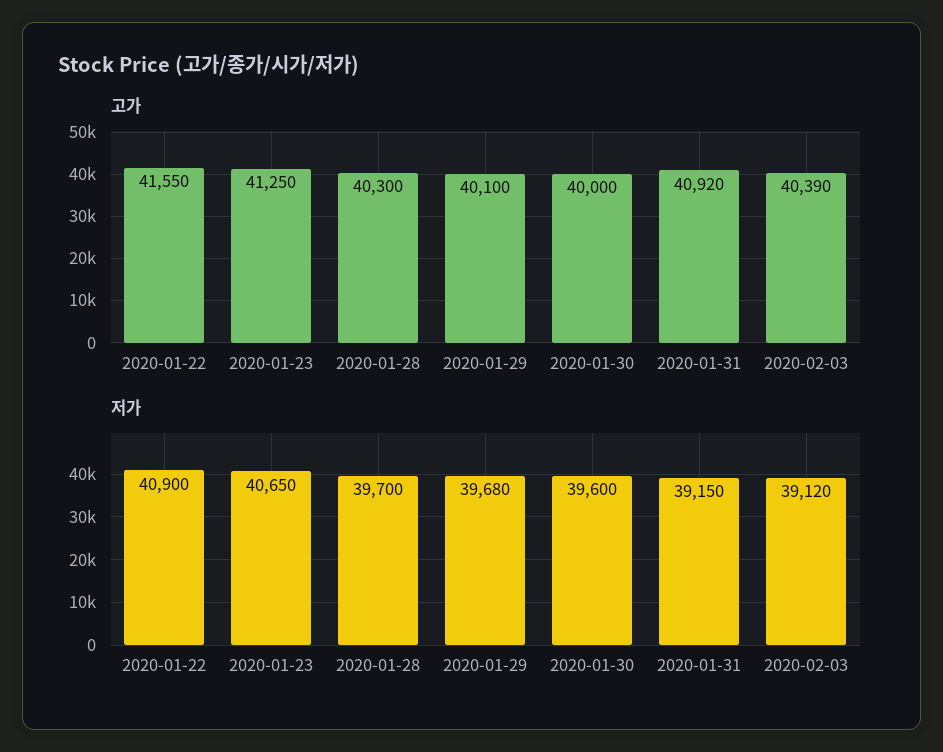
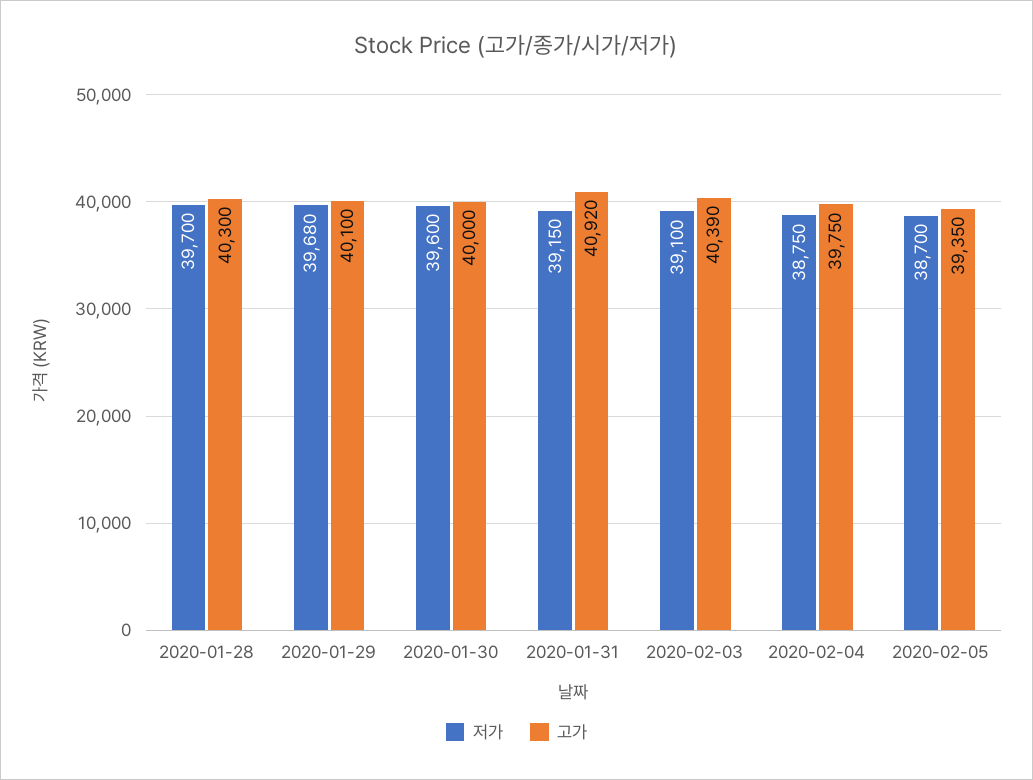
고가, 2020-01-22: 41550 -> none
고가, 2020-01-23: 41250 -> none
저가, 2020-01-22: 40900 -> none
저가, 2020-01-23: 40650 -> none
저가, 2020-02-03: 39120 -> 39100
저가, 2020-02-04: none -> 38750
고가, 2020-02-04: none -> 39750
저가, 2020-02-05: none -> 38700
고가, 2020-02-05: none -> 39350

